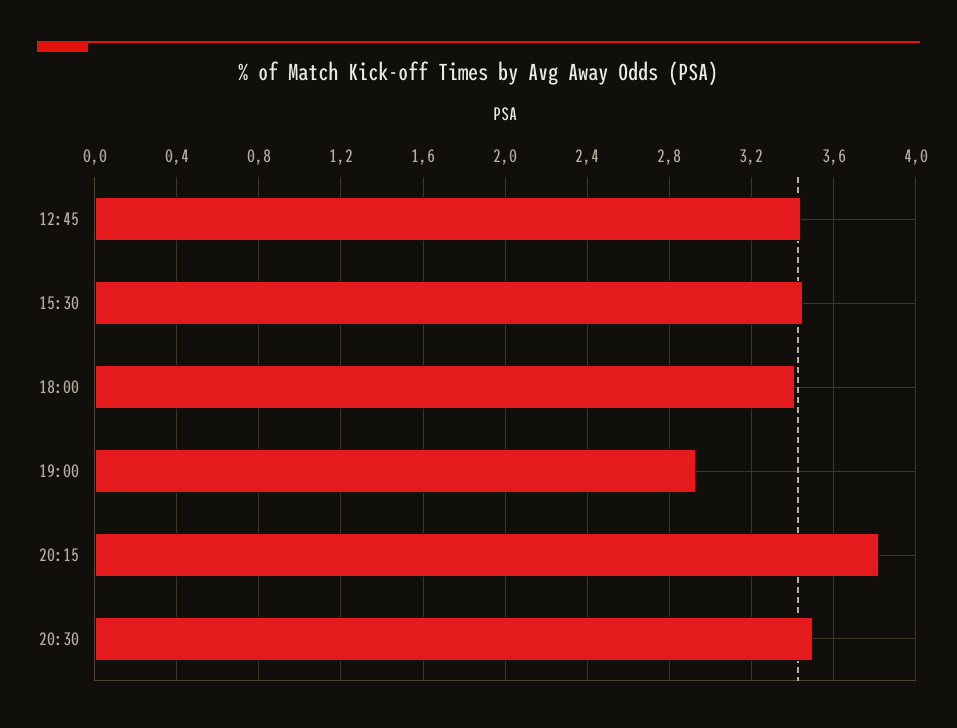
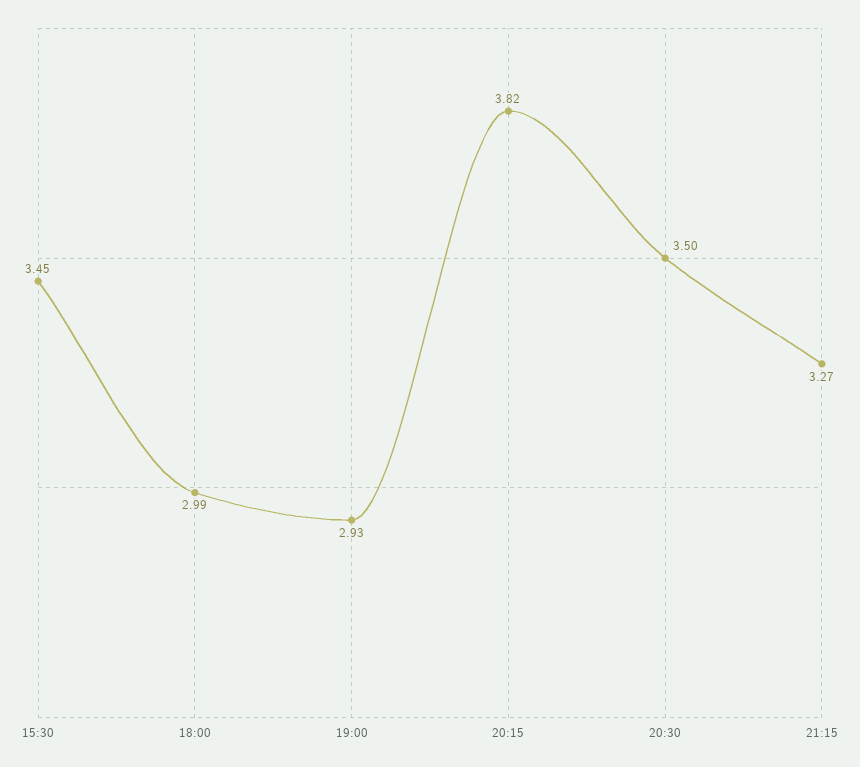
12:45: 3.45 -> none
18:00: 3.4 -> 2.99
21:15: none -> 3.27

